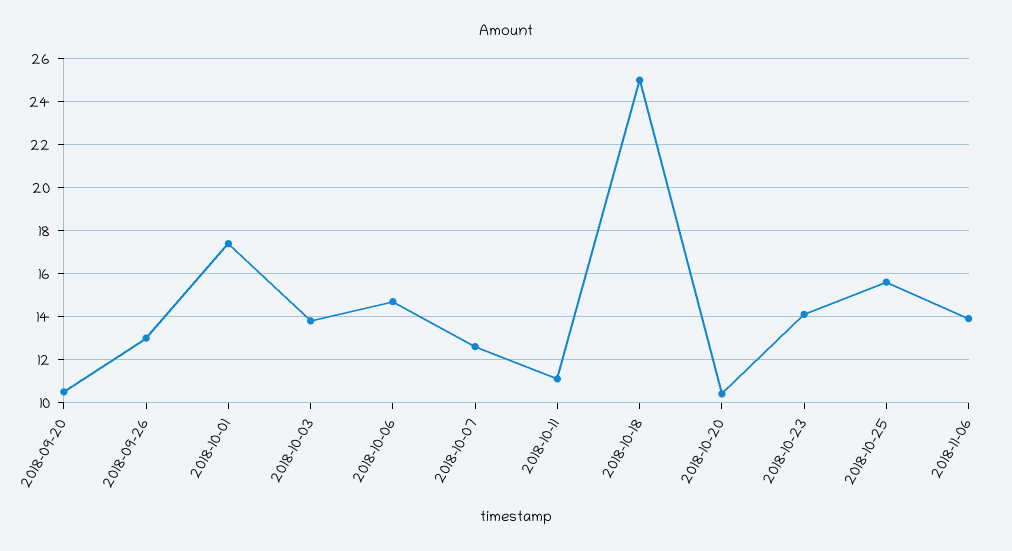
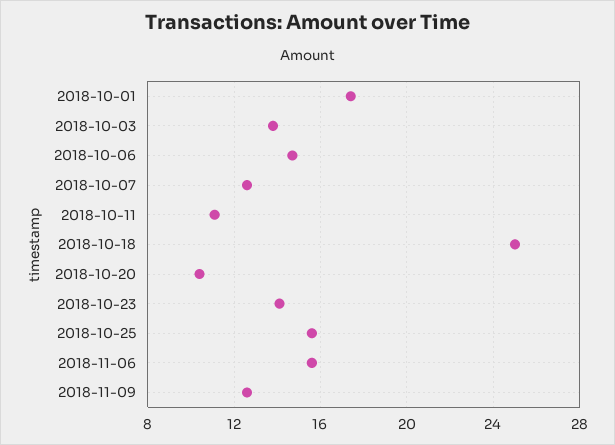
2018-09-20: 10.5 -> none
2018-09-26: 13 -> none
2018-11-06: 14 -> 15.5
2018-11-09: none -> 12.5

